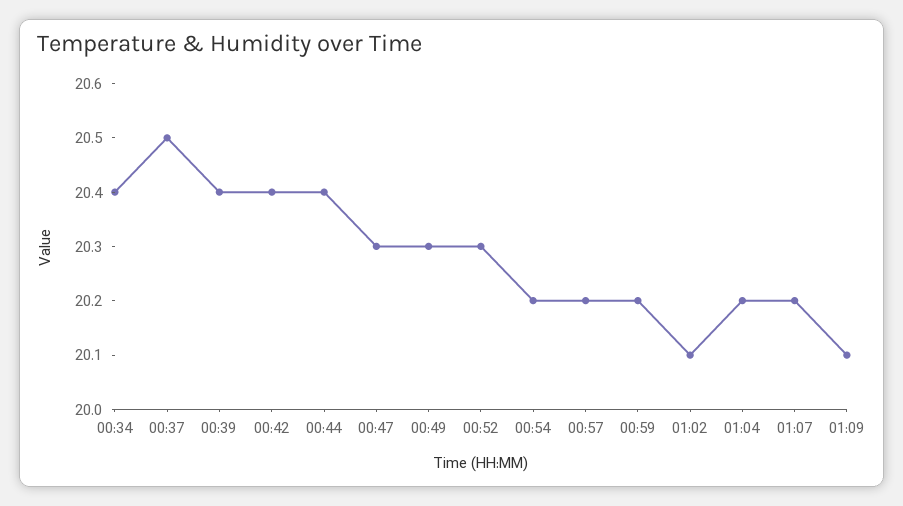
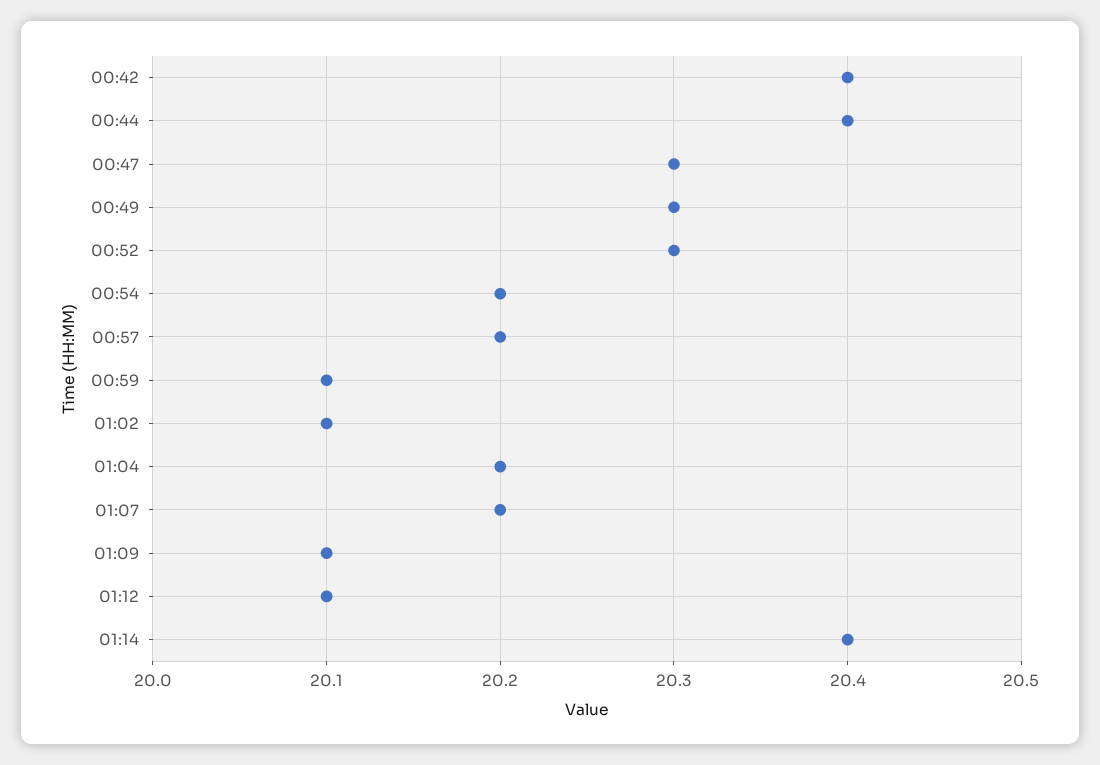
00:34: 20.4 -> none
00:37: 20.5 -> none
00:39: 20.4 -> none
00:59: 20.2 -> 20.1
01:12: none -> 20.1
01:14: none -> 20.4

